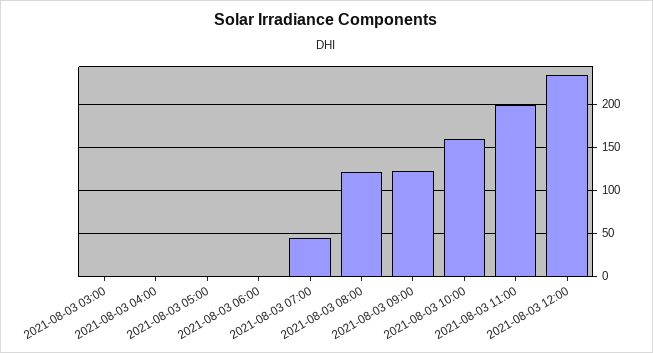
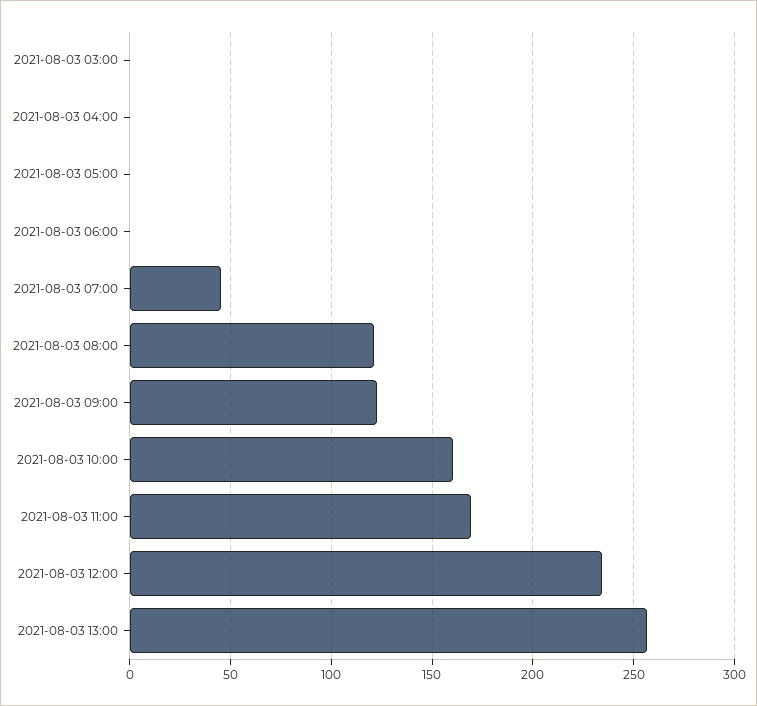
2021-08-03 11:00: 200 -> 170
2021-08-03 13:00: none -> 255

